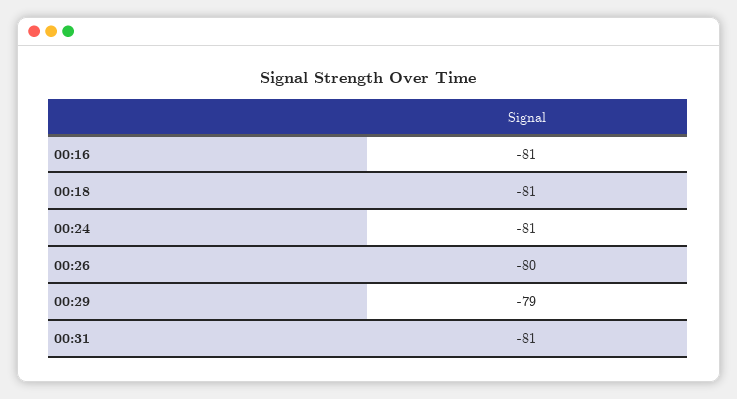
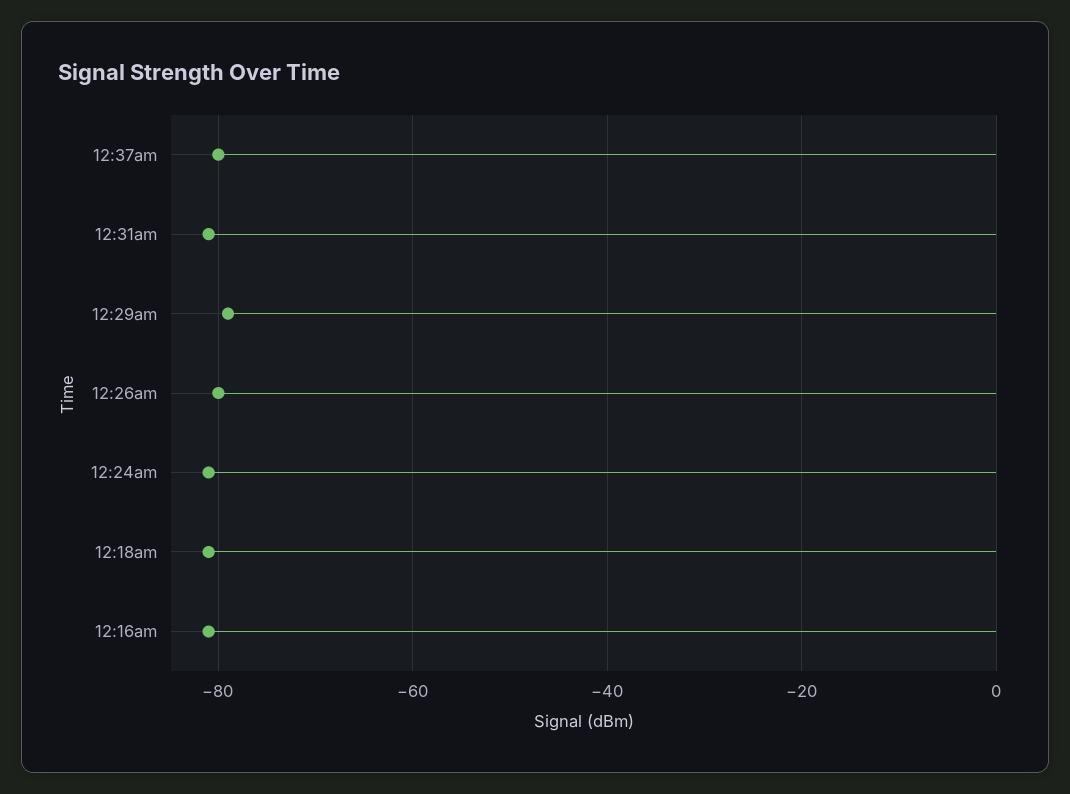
12:37am: none -> -80

